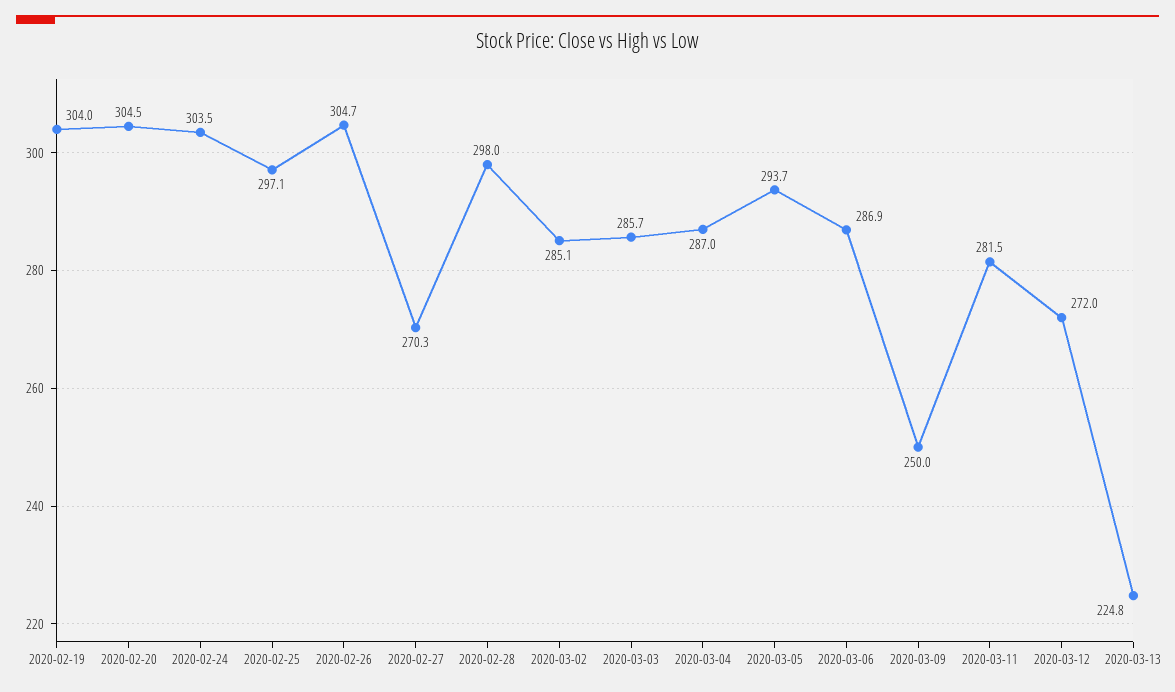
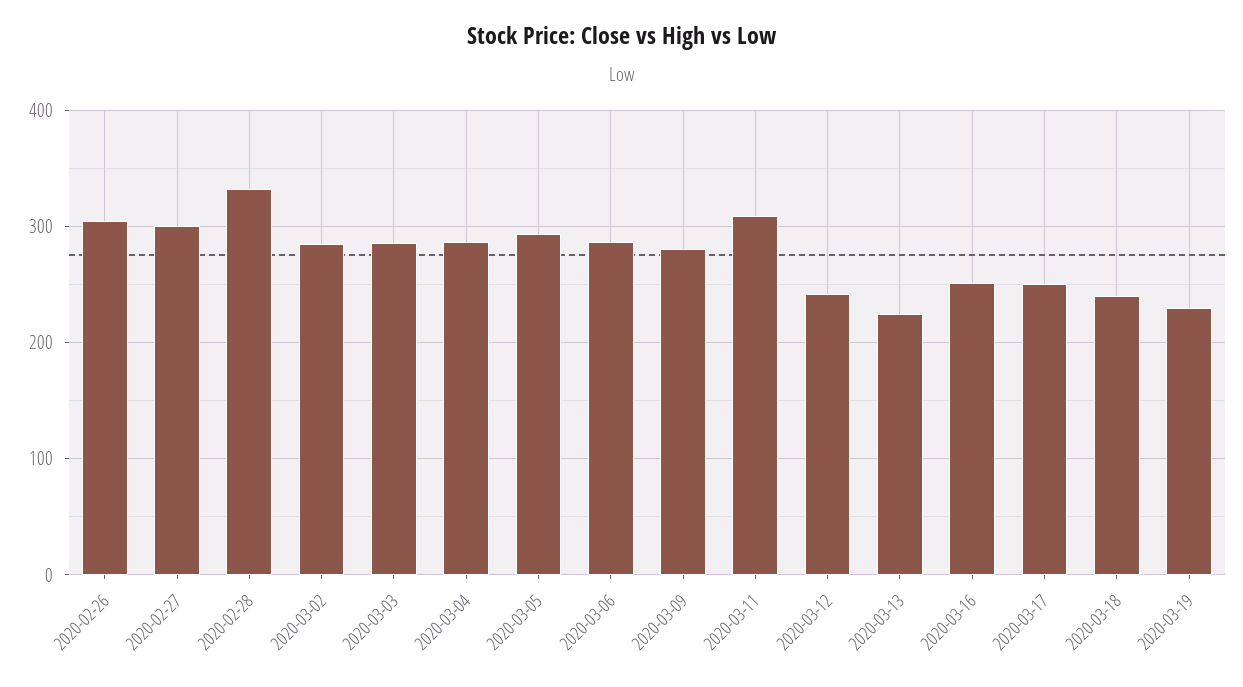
2020-02-19: 304 -> none
2020-02-20: 304.5 -> none
2020-02-24: 303.5 -> none
2020-02-25: 297.1 -> none
2020-02-27: 270.3 -> 300
2020-02-28: 298 -> 330
2020-03-09: 250 -> 280
2020-03-11: 281.5 -> 310
2020-03-12: 272 -> 240
2020-03-16: none -> 250
2020-03-17: none -> 250
2020-03-18: none -> 240
2020-03-19: none -> 230

